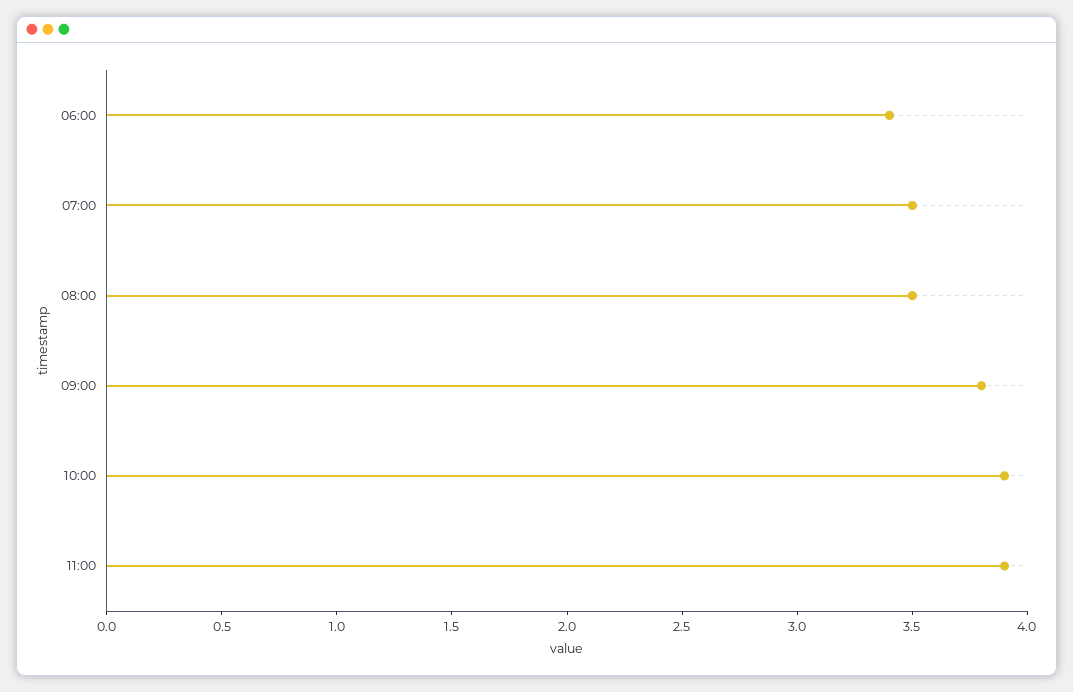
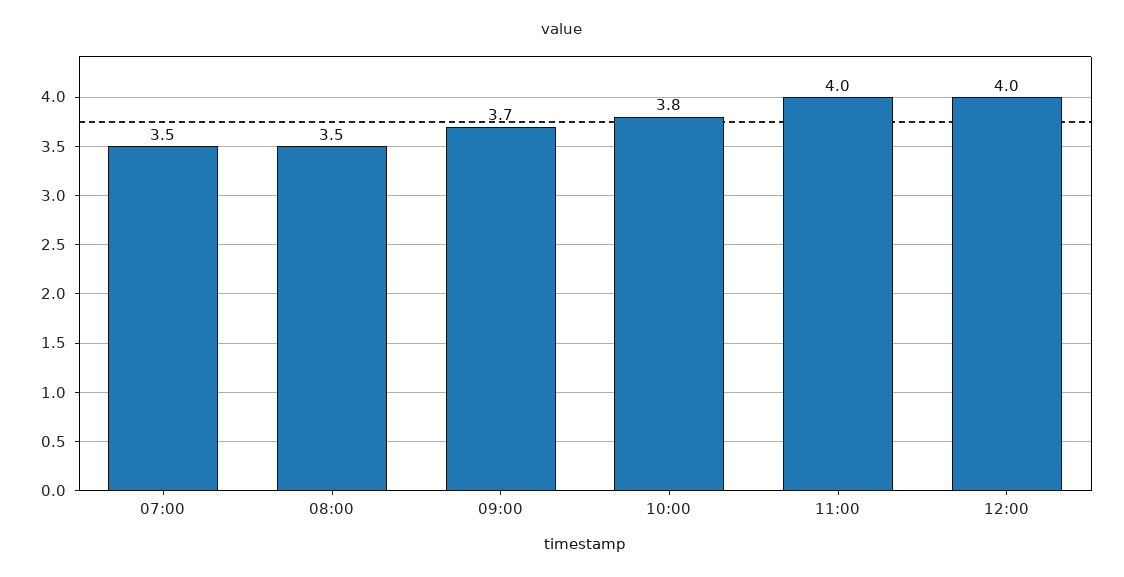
06:00: 3.4 -> none
09:00: 3.8 -> 3.7
10:00: 3.9 -> 3.8
11:00: 3.9 -> 4
12:00: none -> 4

